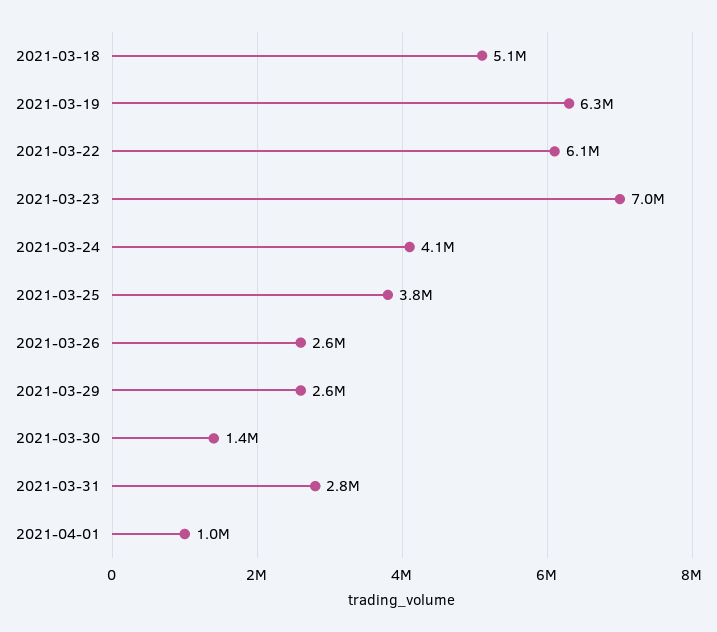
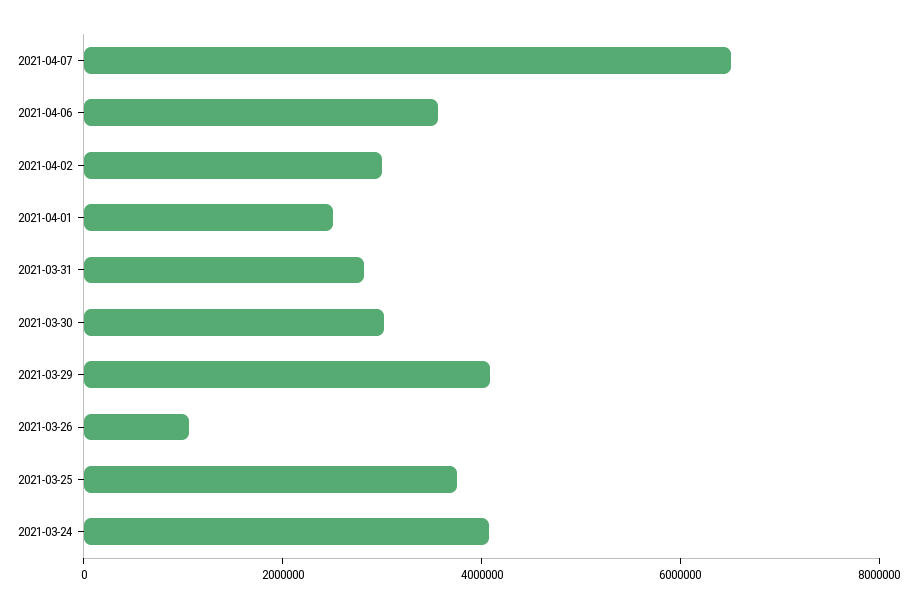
2021-03-18: 5100000 -> none
2021-03-19: 6300000 -> none
2021-03-22: 6100000 -> none
2021-03-23: 7000000 -> none
2021-03-26: 2600000 -> 1000000
2021-03-29: 2600000 -> 4000000
2021-03-30: 1400000 -> 3000000
2021-04-01: 1000000 -> 2500000
2021-04-07: none -> 6500000
2021-04-06: none -> 3500000
2021-04-02: none -> 3000000

